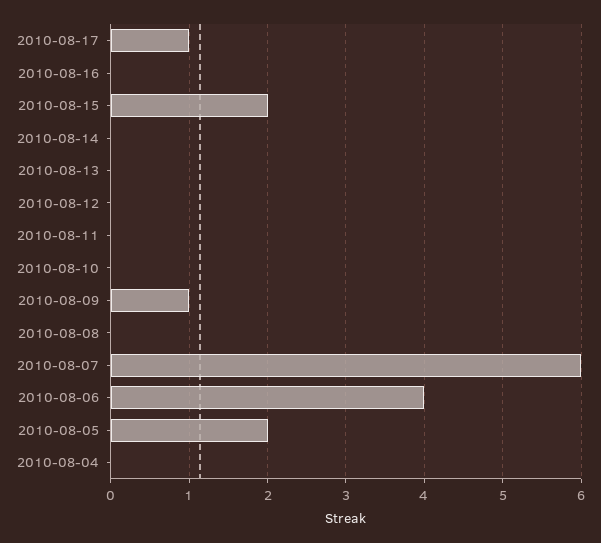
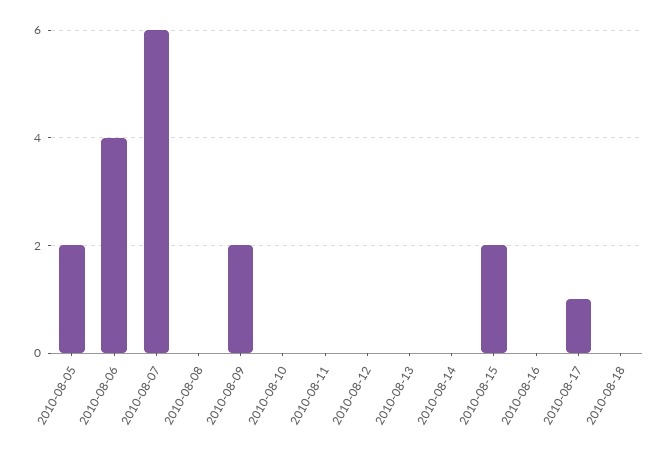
2010-08-09: 1 -> 2
2010-08-04: 0 -> none
2010-08-18: none -> 0

